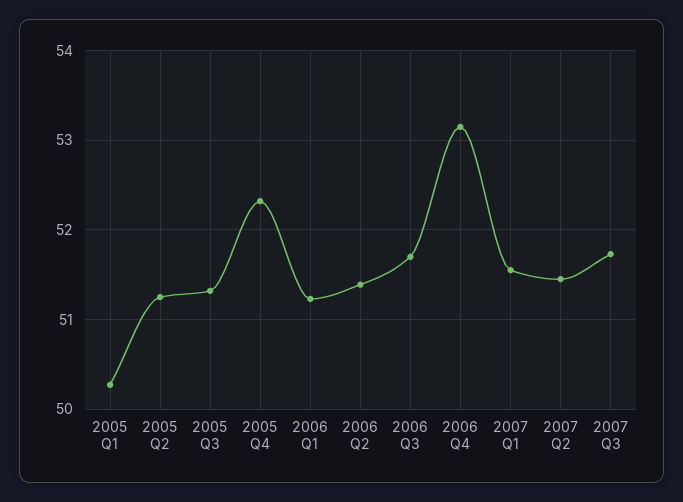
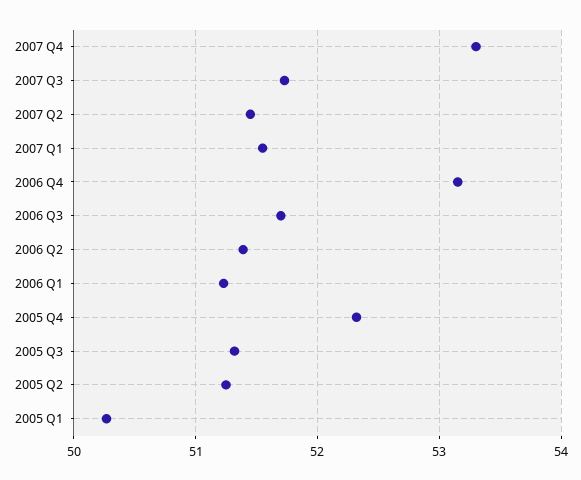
2007 Q4: none -> 53.3

